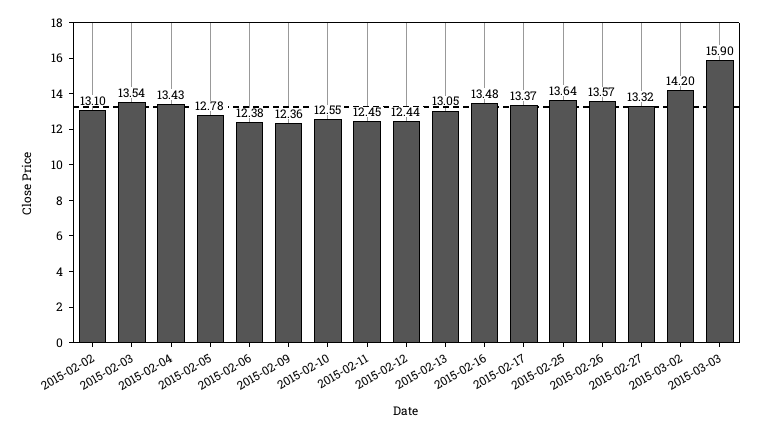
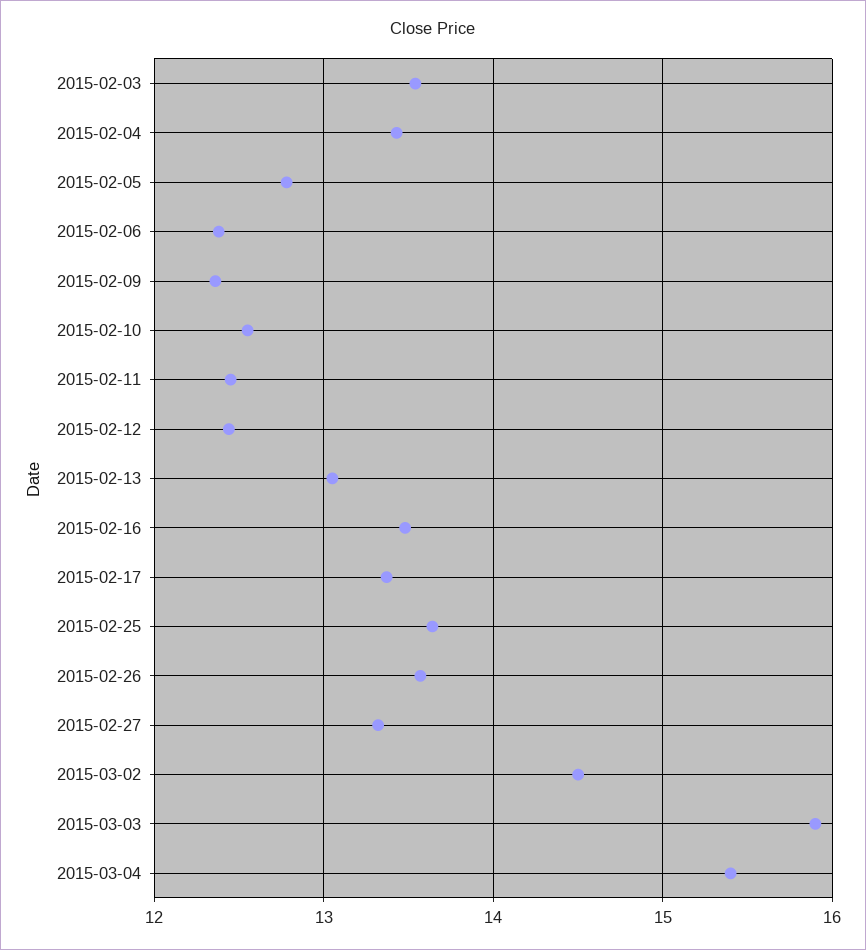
2015-02-02: 13.1 -> none
2015-03-02: 14.2 -> 14.5
2015-03-04: none -> 15.4

